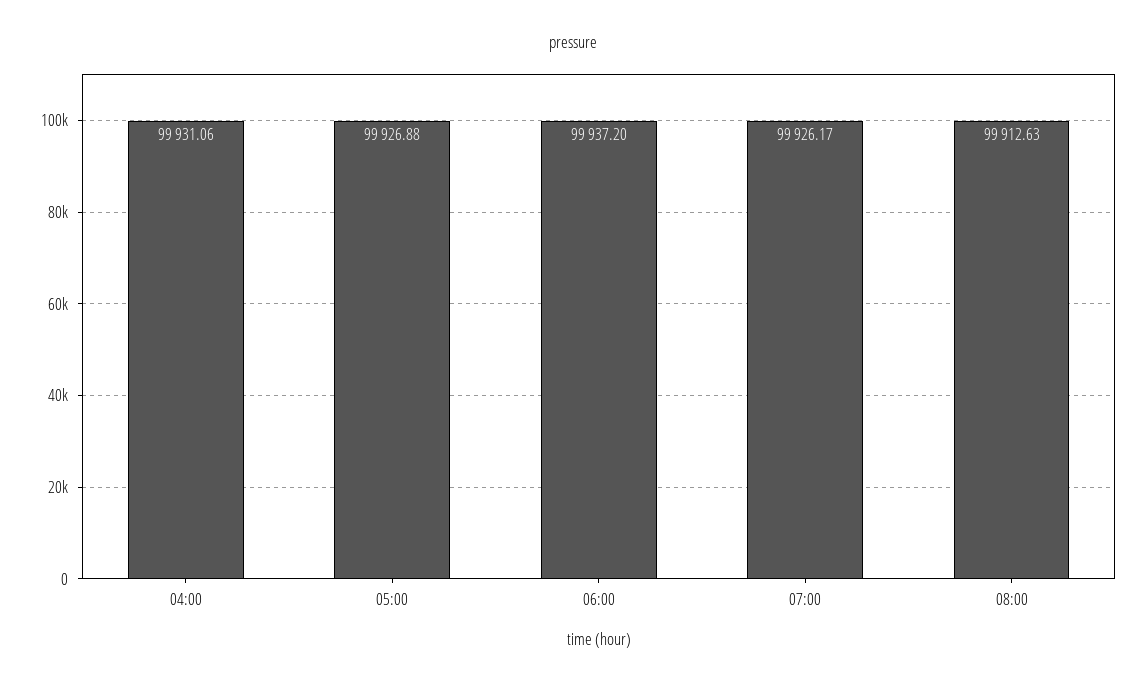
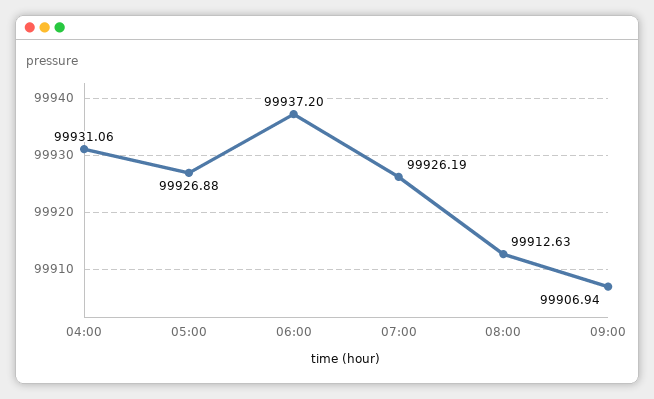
07:00: 99926.17 -> 99926.19
09:00: none -> 99906.94

